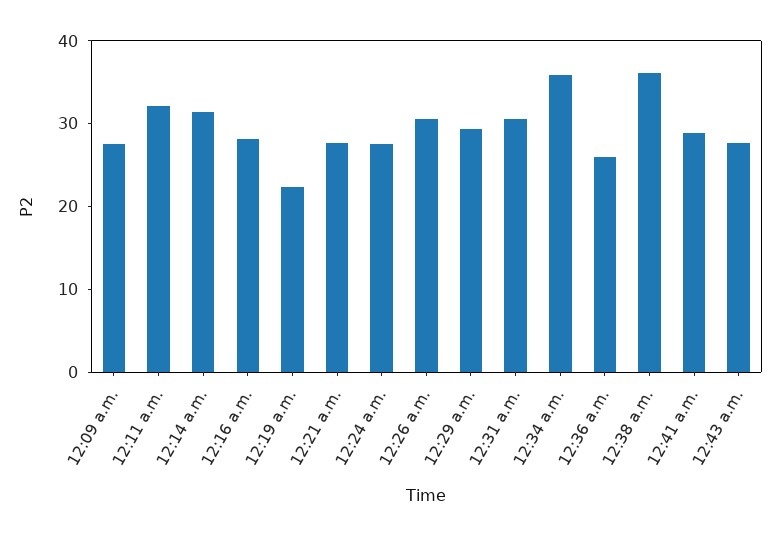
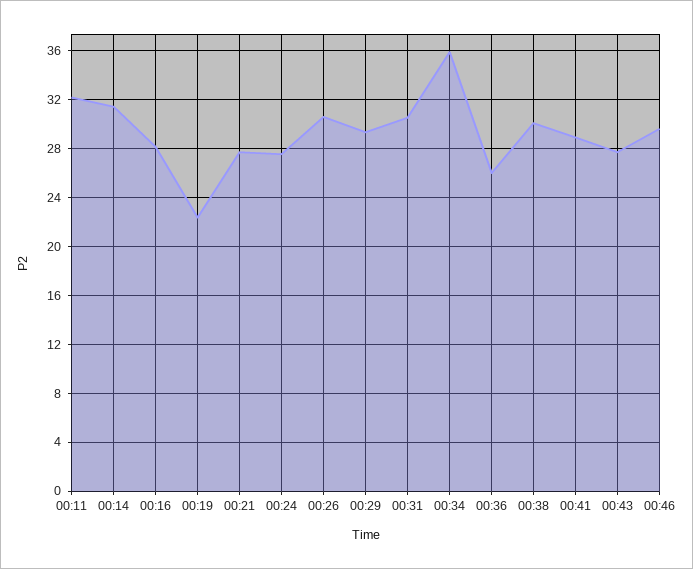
12:09 a.m.: 28 -> none
12:38 a.m.: 36 -> 30
00:46: none -> 29.5

